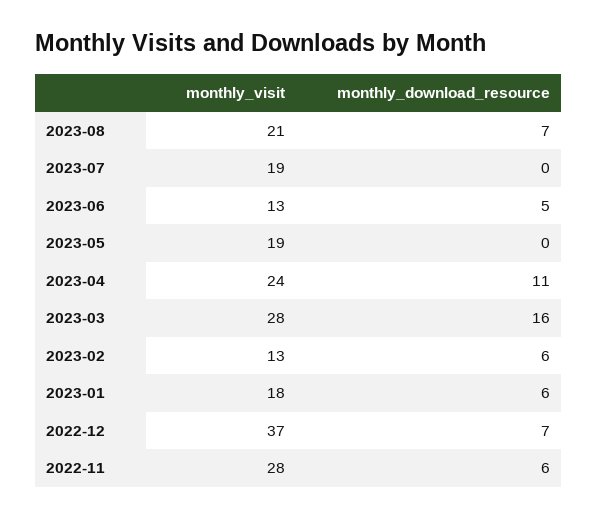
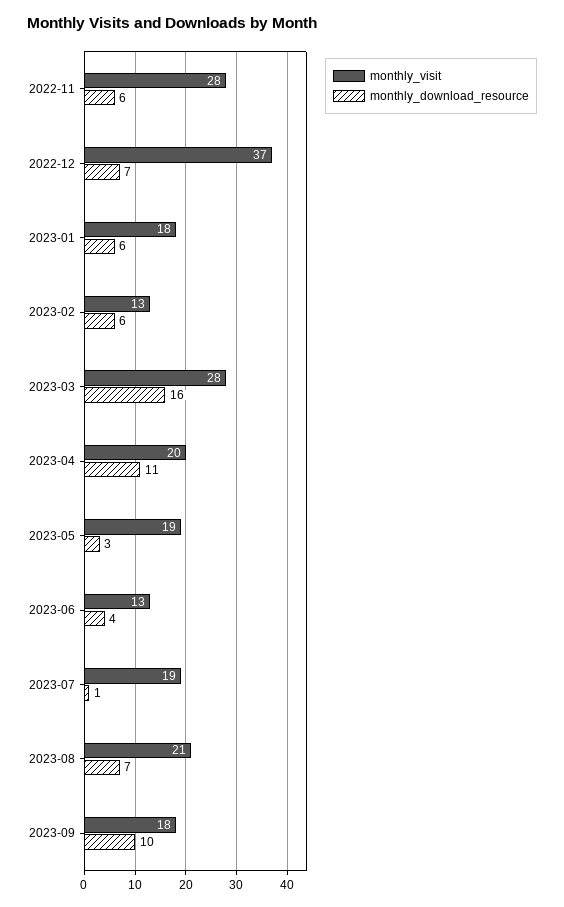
monthly_download_resource, 2023-07: 0 -> 1
monthly_download_resource, 2023-06: 5 -> 4
monthly_download_resource, 2023-05: 0 -> 3
monthly_visit, 2023-04: 24 -> 20
monthly_visit, 2023-09: none -> 18
monthly_download_resource, 2023-09: none -> 10

